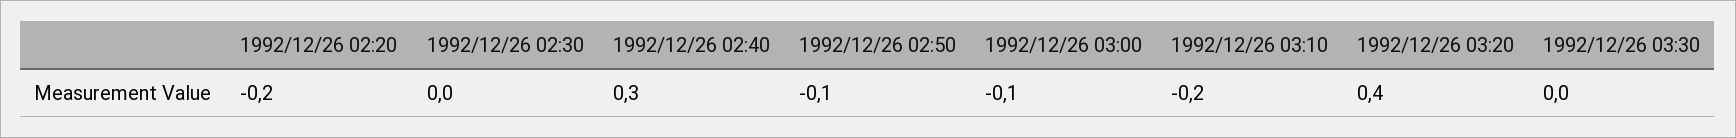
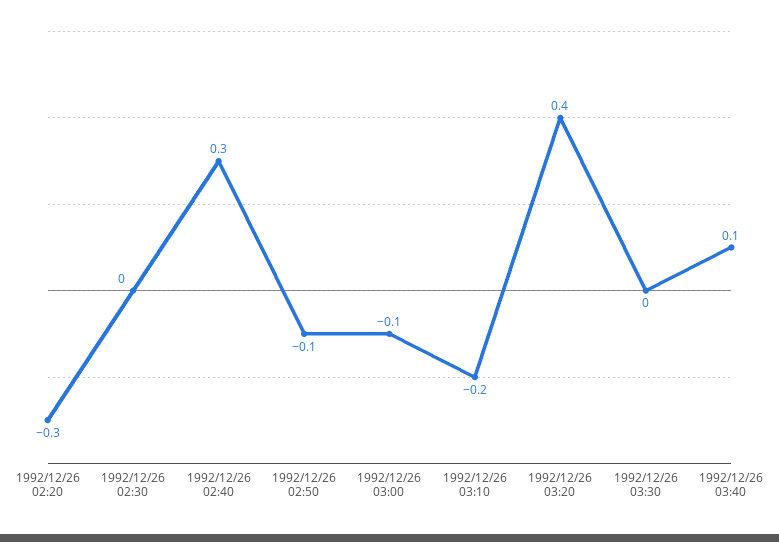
1992/12/26 02:20: -0.2 -> -0.3
1992/12/26 03:40: none -> 0.1

